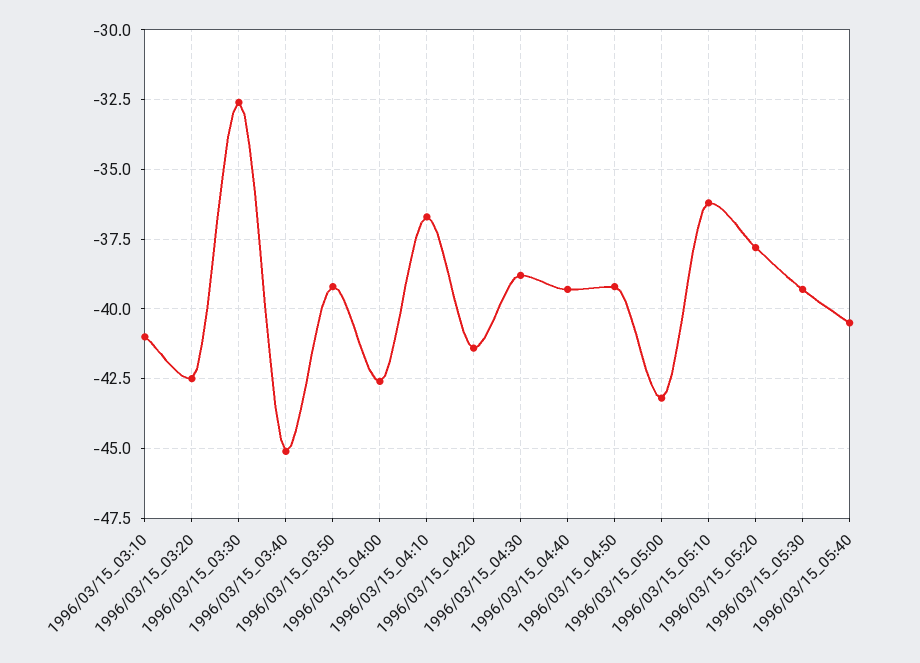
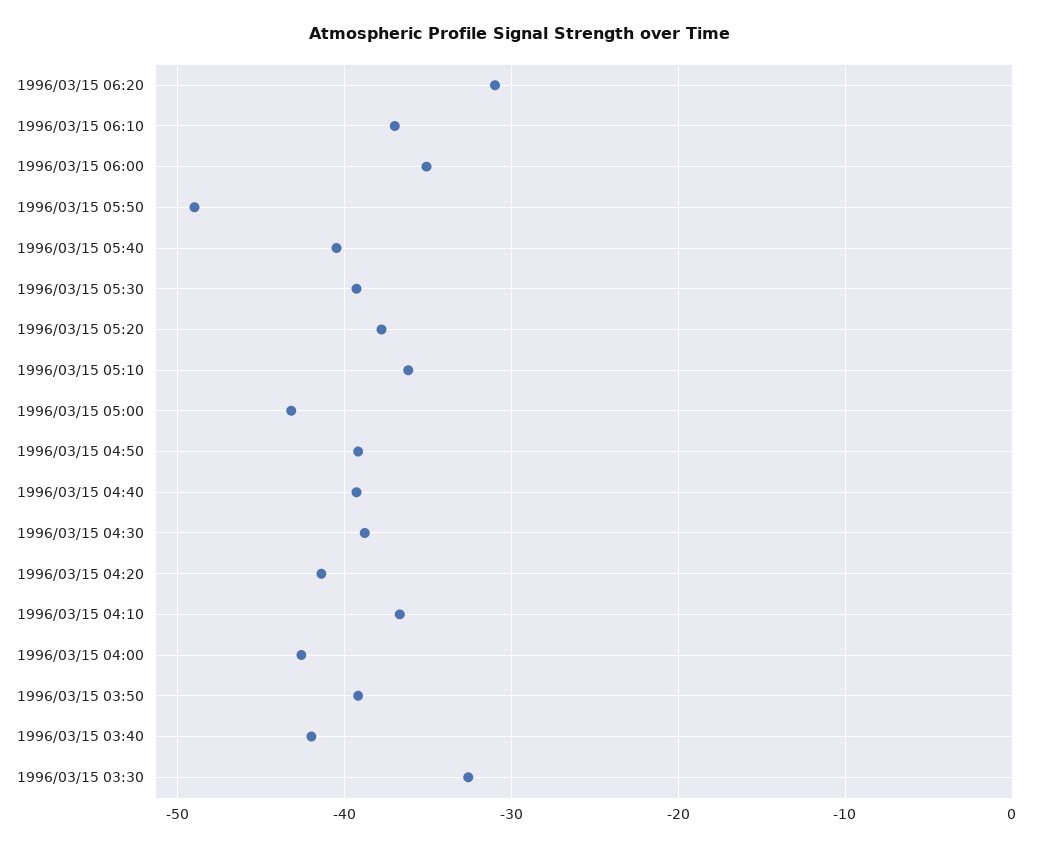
1996/03/15_03:10: -41 -> none
1996/03/15_03:20: -42.5 -> none
1996/03/15_03:40: -45 -> -42
1996/03/15 06:20: none -> -31
1996/03/15 06:10: none -> -37
1996/03/15 06:00: none -> -35
1996/03/15 05:50: none -> -49

